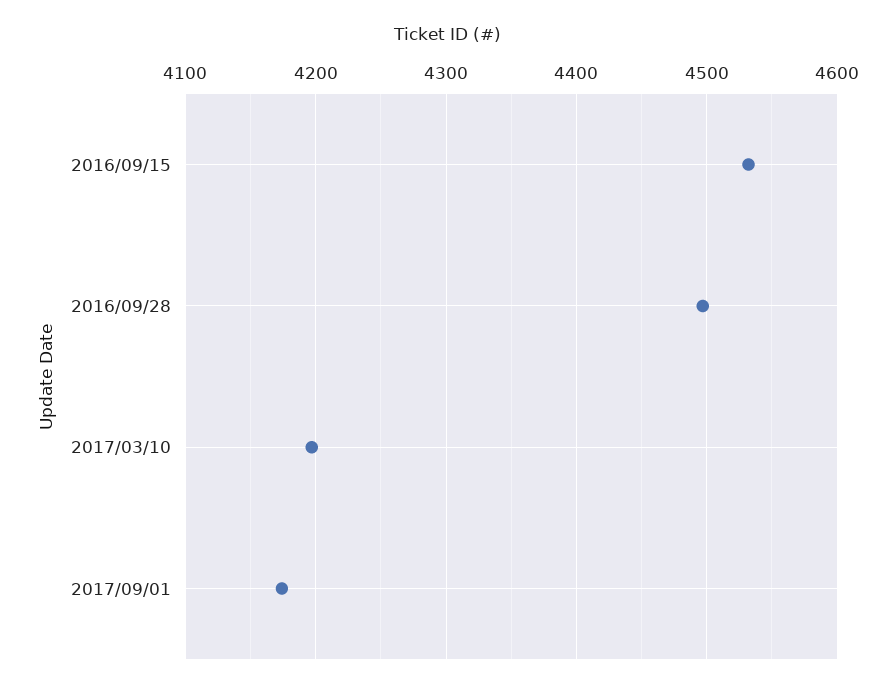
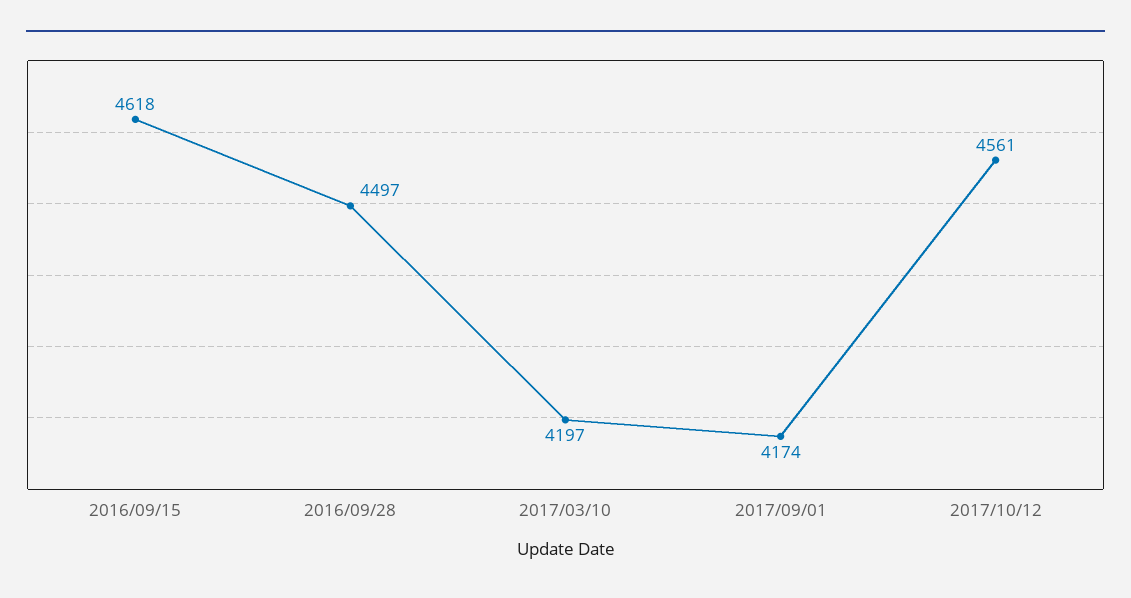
2016/09/15: 4530 -> 4618
2017/10/12: none -> 4561

